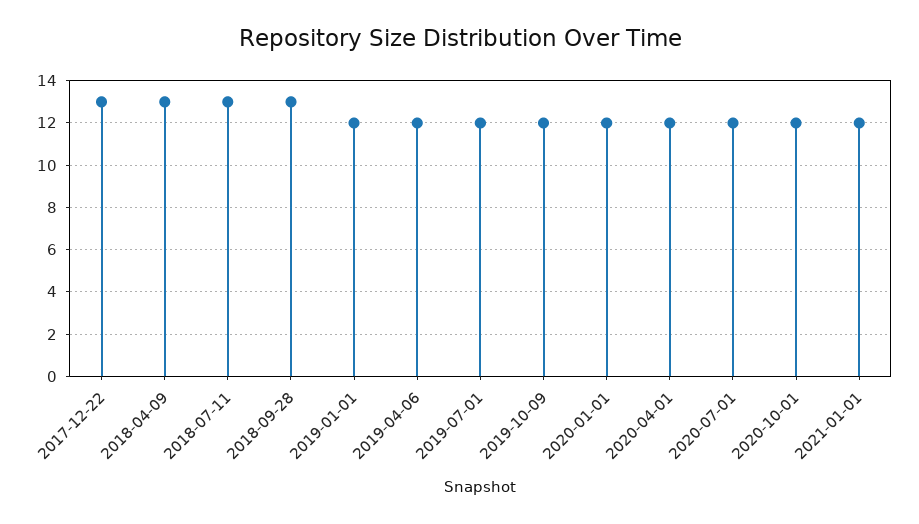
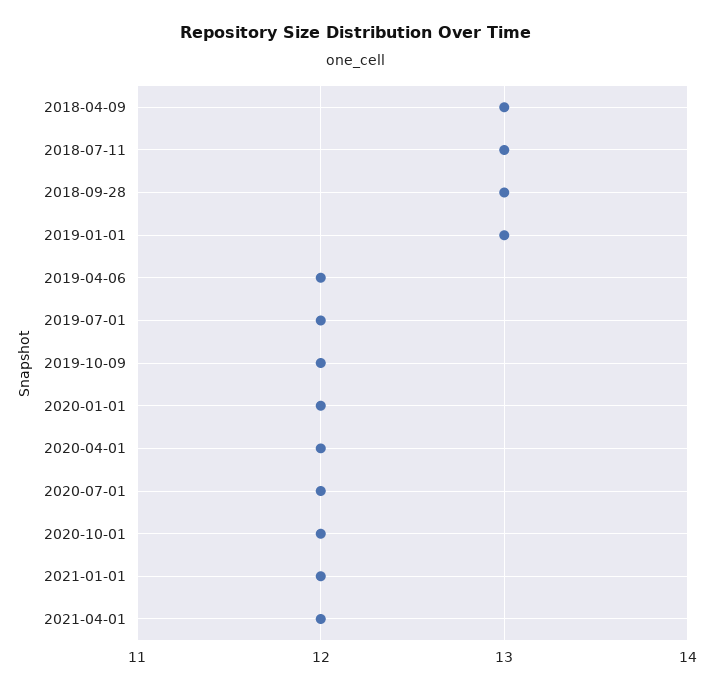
2017-12-22: 13 -> none
2019-01-01: 12 -> 13
2021-04-01: none -> 12

